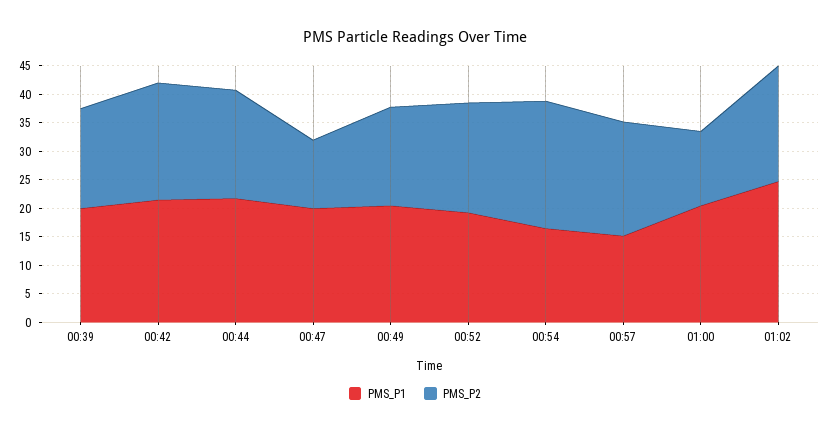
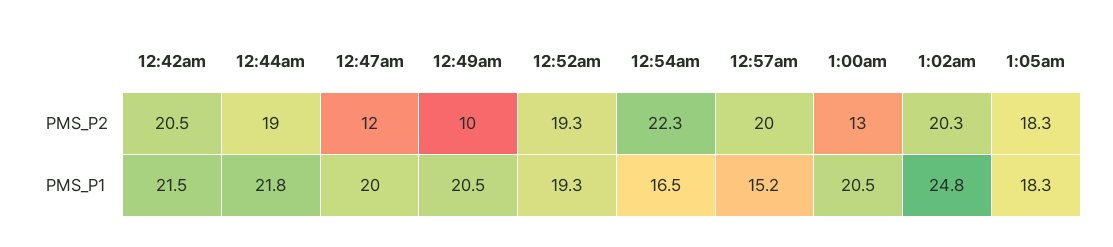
PMS_P1, 00:39: 20 -> none
PMS_P2, 00:39: 17.5 -> none
PMS_P2, 00:49: 17.5 -> 10
PMS_P2, 1:05am: none -> 18.3
PMS_P1, 1:05am: none -> 18.3

